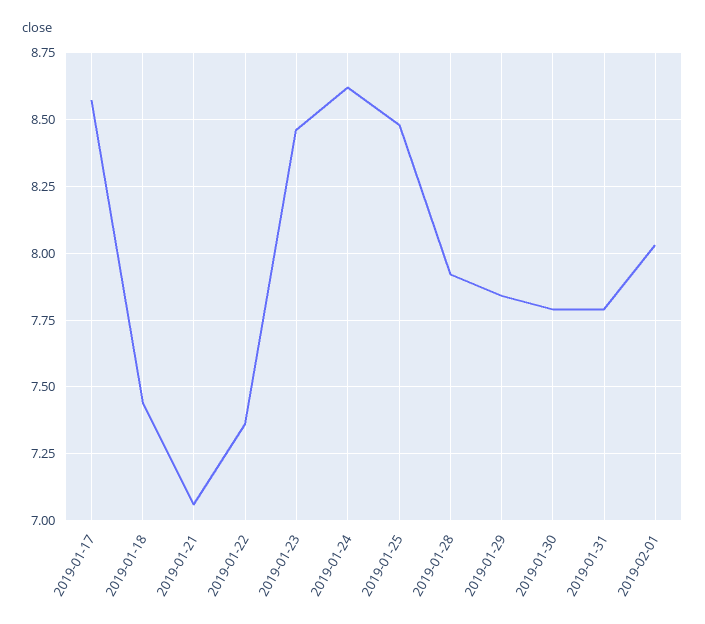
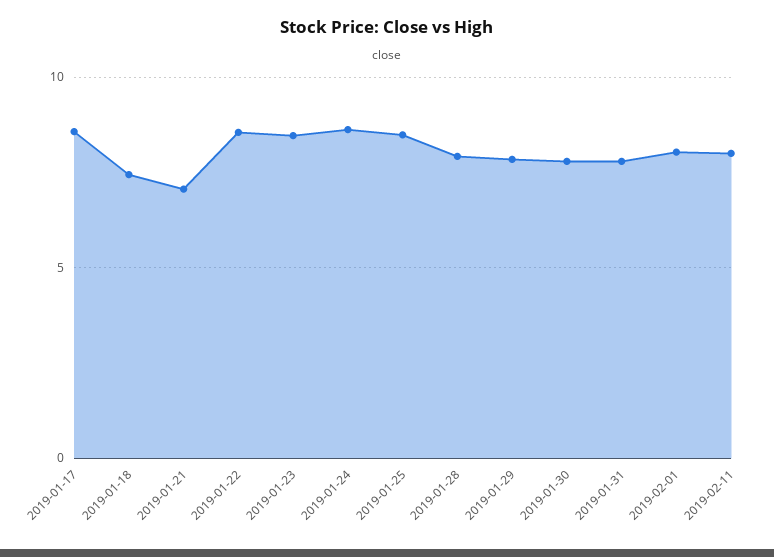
2019-01-22: 7.35 -> 8.5
2019-02-11: none -> 8

